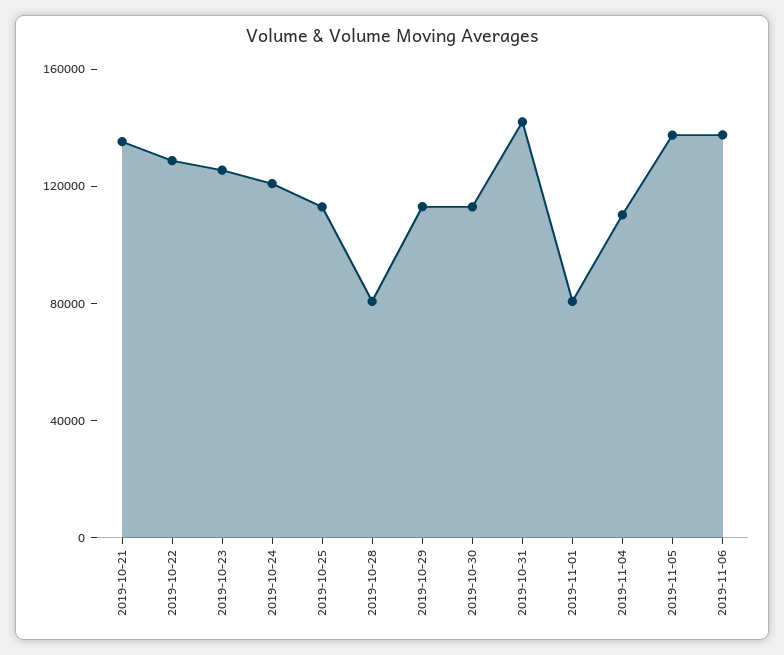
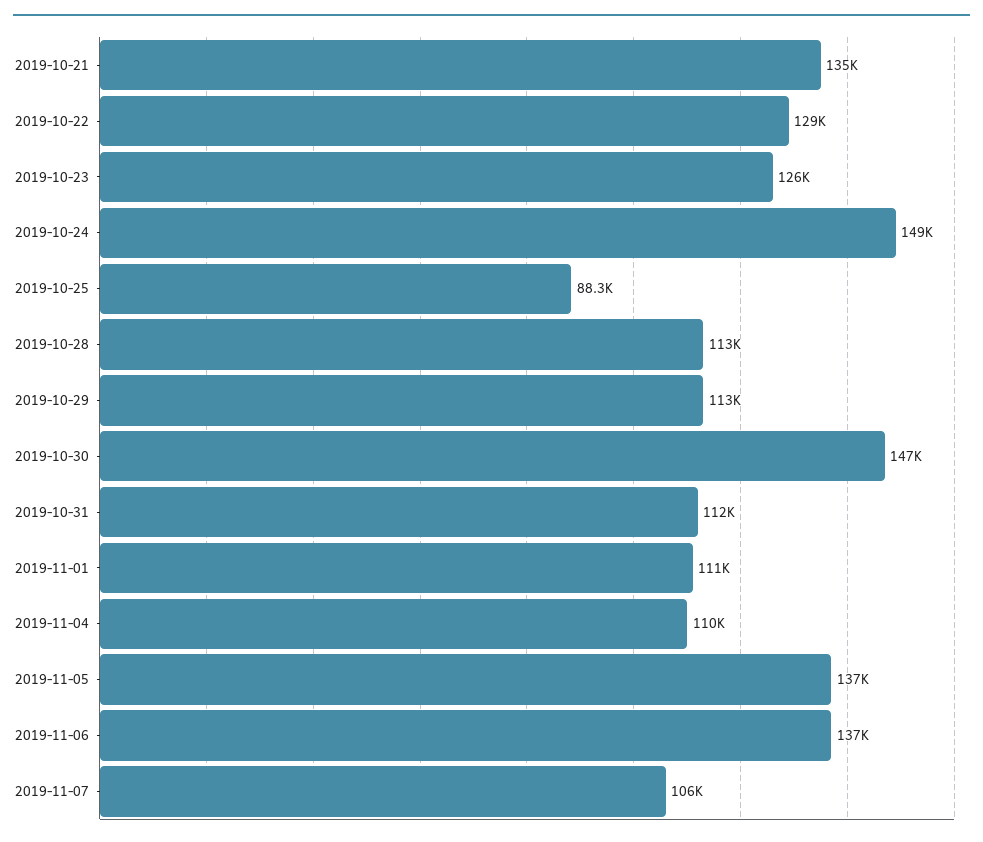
2019-10-24: 120000 -> 149000
2019-10-25: 110000 -> 88300
2019-10-28: 80000 -> 113000
2019-10-30: 110000 -> 147000
2019-10-31: 140000 -> 112000
2019-11-01: 80000 -> 111000
2019-11-07: none -> 106000

